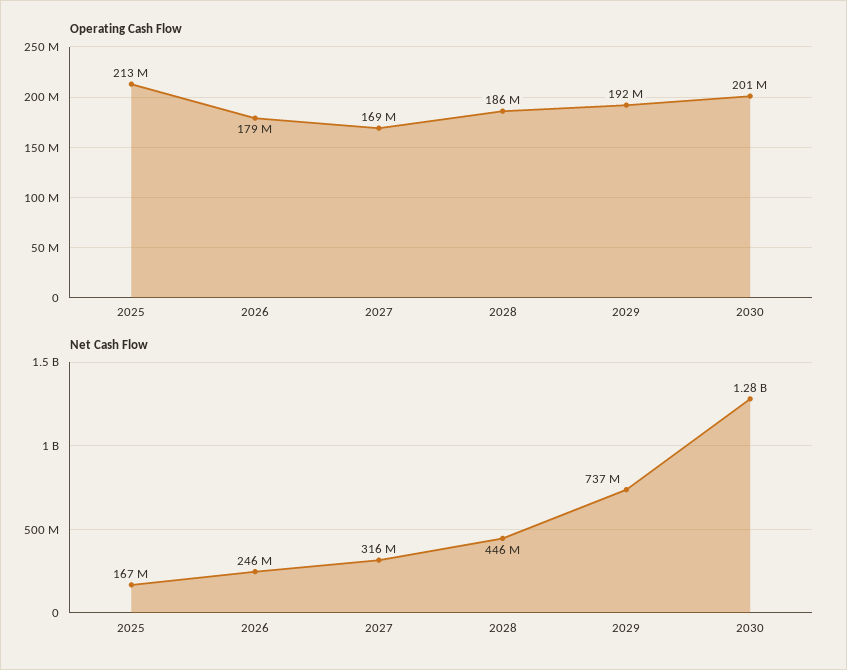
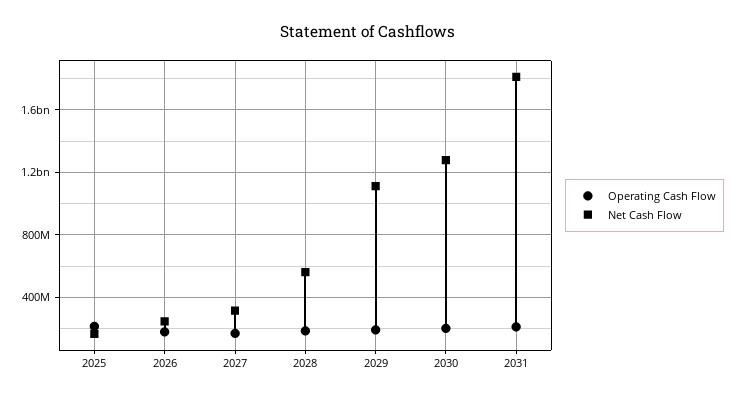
Net Cash Flow, 2028: 446000000 -> 550000000
Net Cash Flow, 2029: 737000000 -> 1100000000
Operating Cash Flow, 2031: none -> 200000000
Net Cash Flow, 2031: none -> 1800000000

